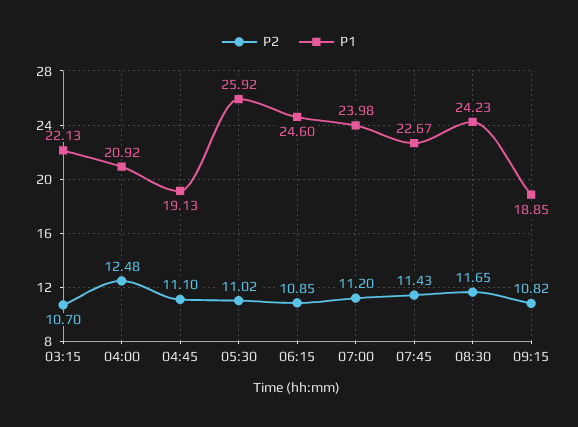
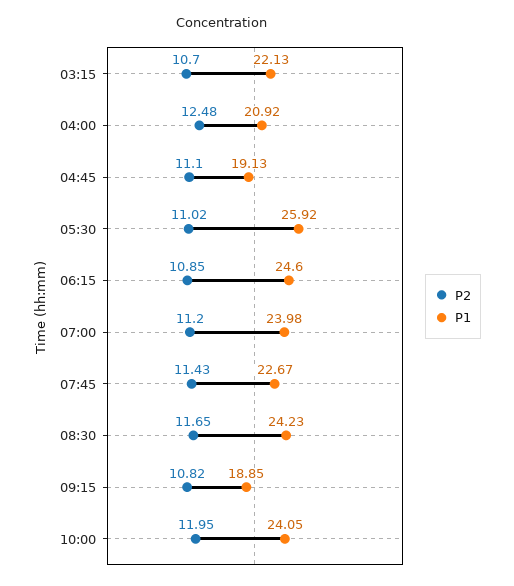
P2, 10:00: none -> 11.95
P1, 10:00: none -> 24.05

